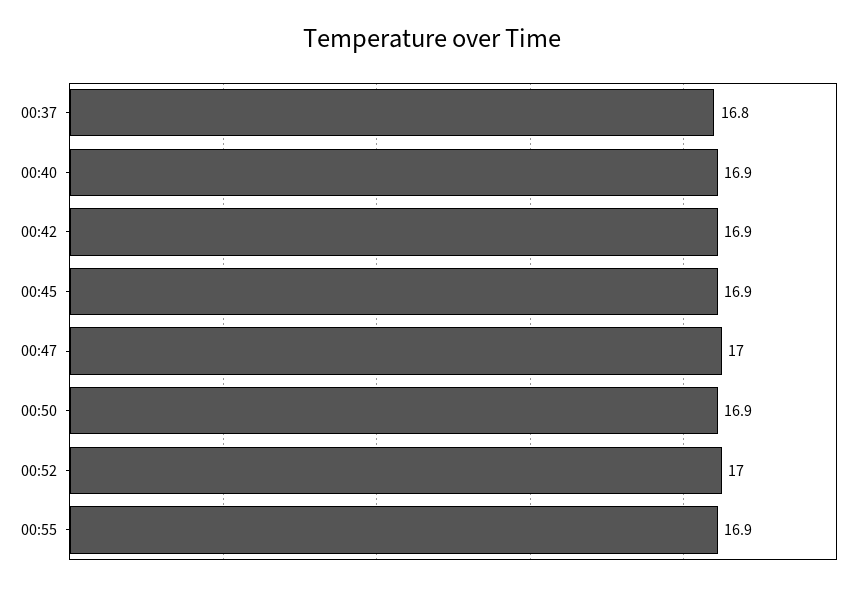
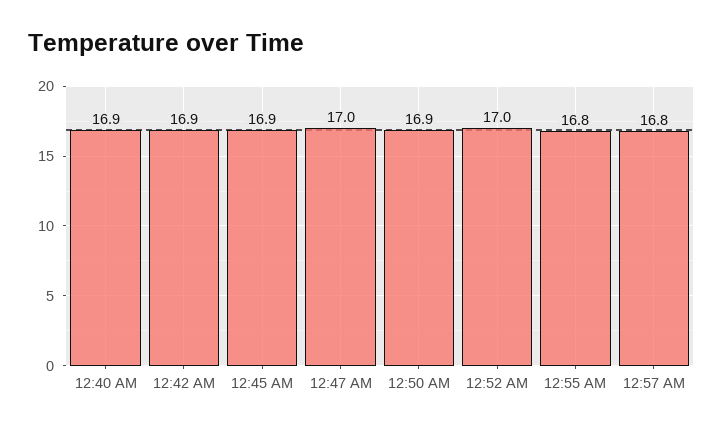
00:37: 16.8 -> none
00:55: 16.9 -> 16.8
12:57 AM: none -> 16.8

